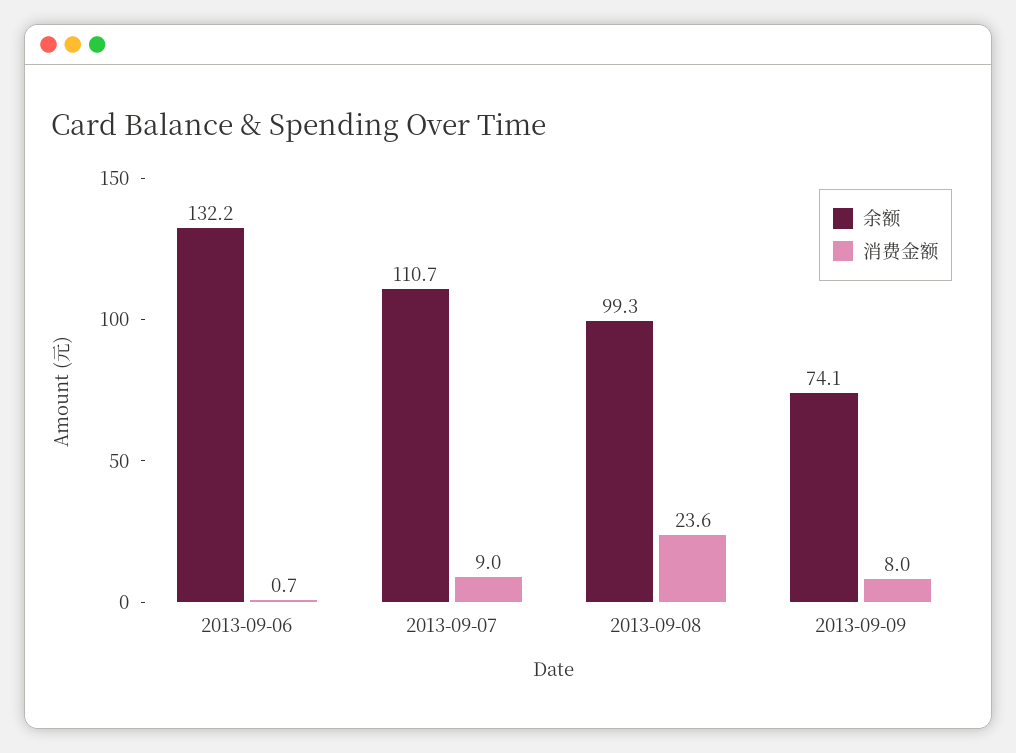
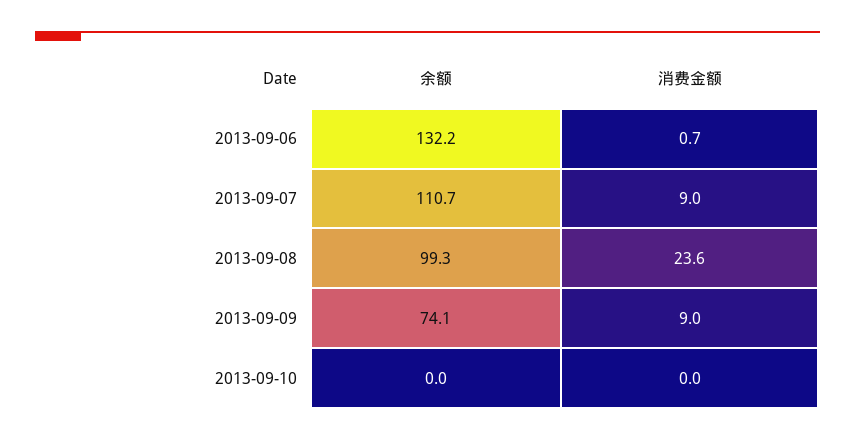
消费金额, 2013-09-09: 8 -> 9
余额, 2013-09-10: none -> 0
消费金额, 2013-09-10: none -> 0

